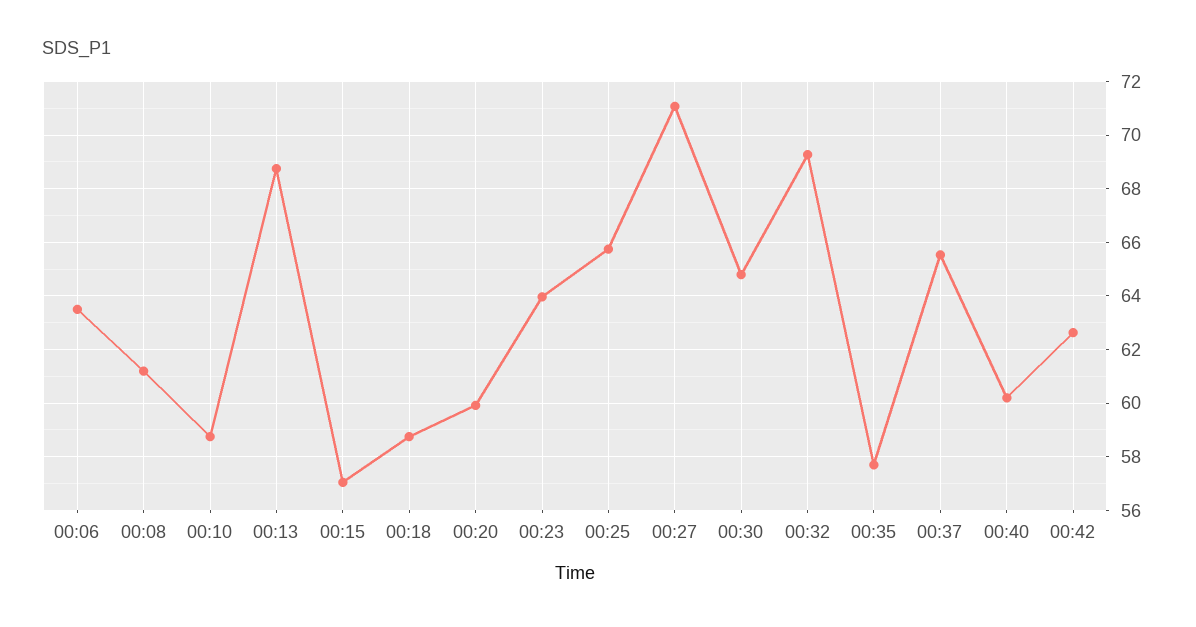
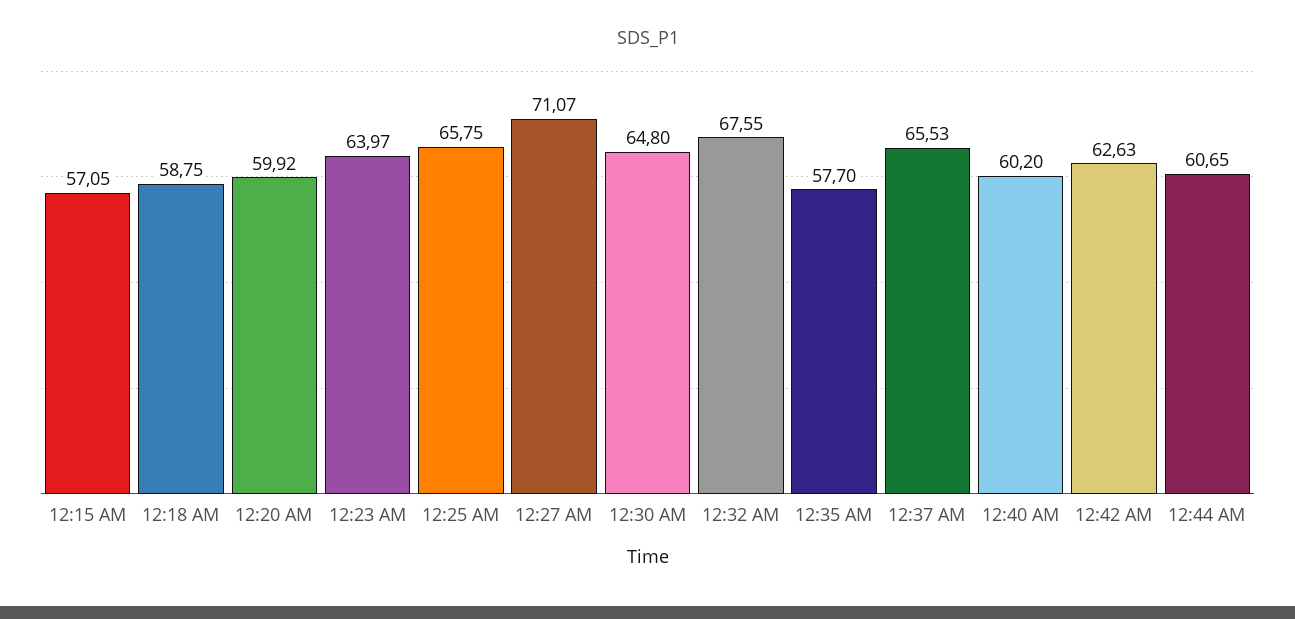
00:06: 63.5 -> none
00:08: 61.25 -> none
00:10: 58.75 -> none
00:13: 68.75 -> none
00:32: 69.25 -> 67.55
12:44 AM: none -> 60.65

